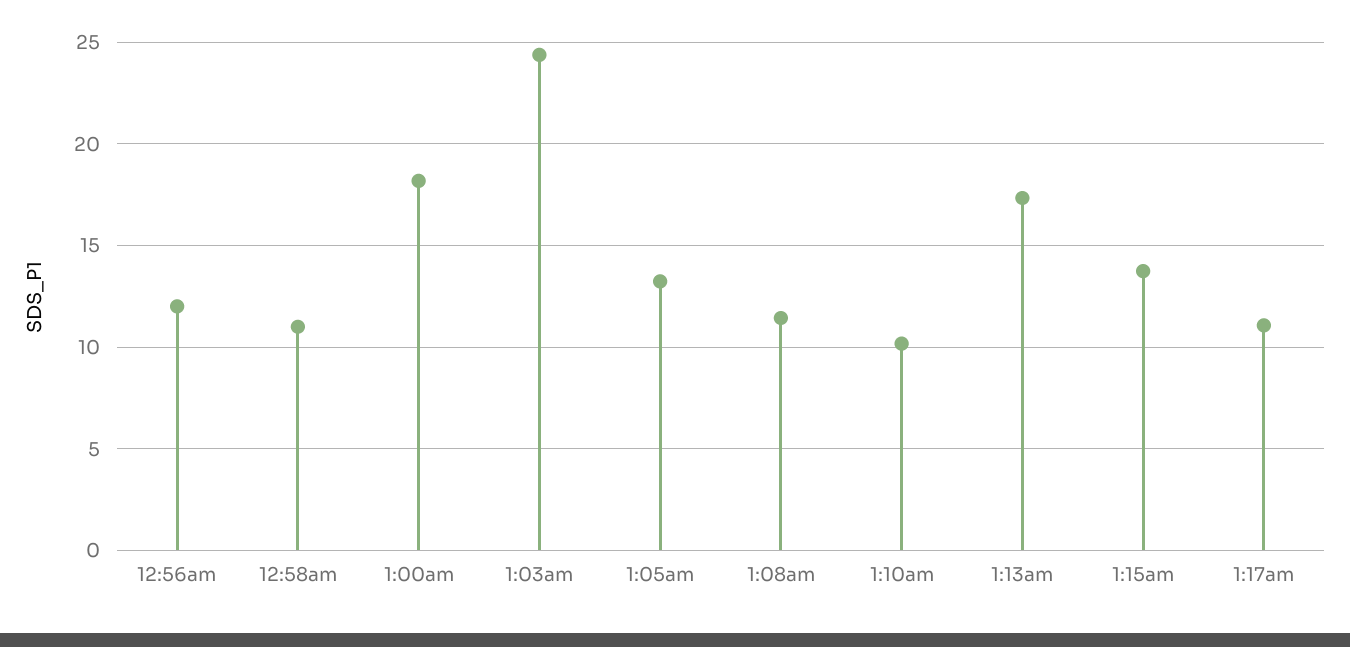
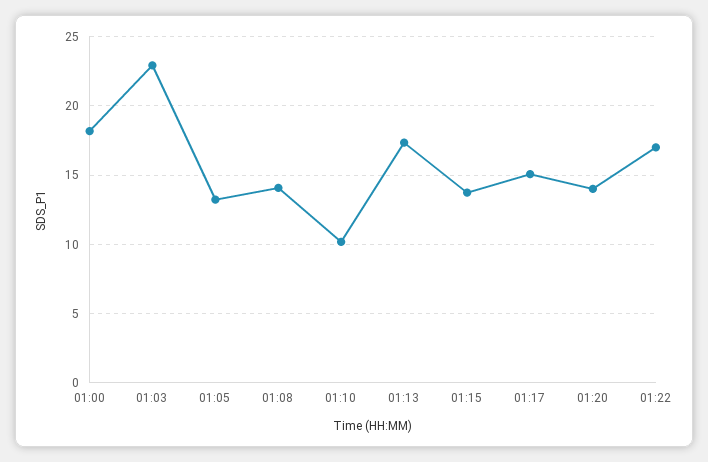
12:56am: 12 -> none
12:58am: 11 -> none
1:03am: 24.5 -> 23
1:08am: 11.5 -> 14
1:17am: 11 -> 15
01:20: none -> 14
01:22: none -> 17

